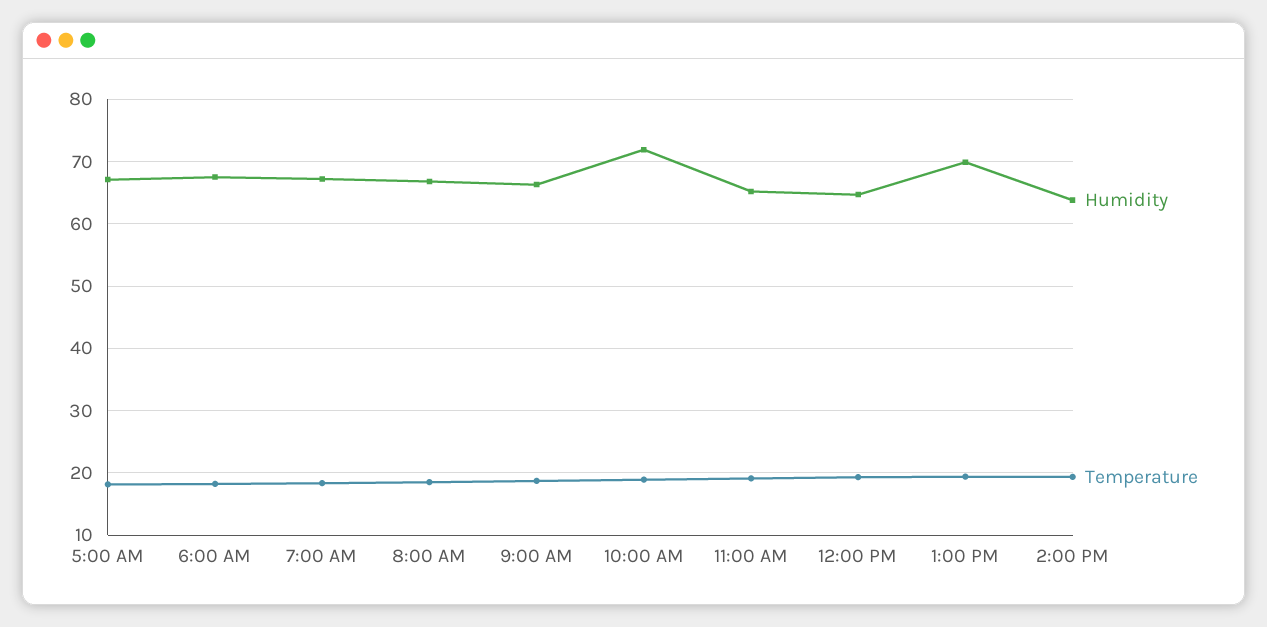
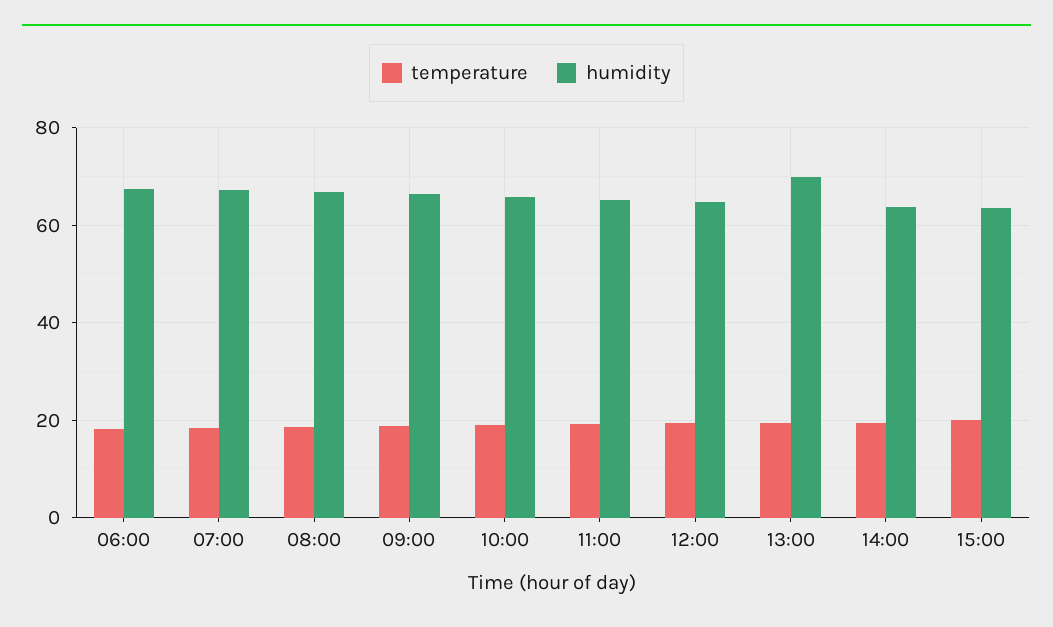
Humidity, 5:00 AM: 67 -> none
Temperature, 5:00 AM: 18 -> none
Humidity, 10:00 AM: 72 -> 66
Temperature, 15:00: none -> 20
Humidity, 15:00: none -> 64

